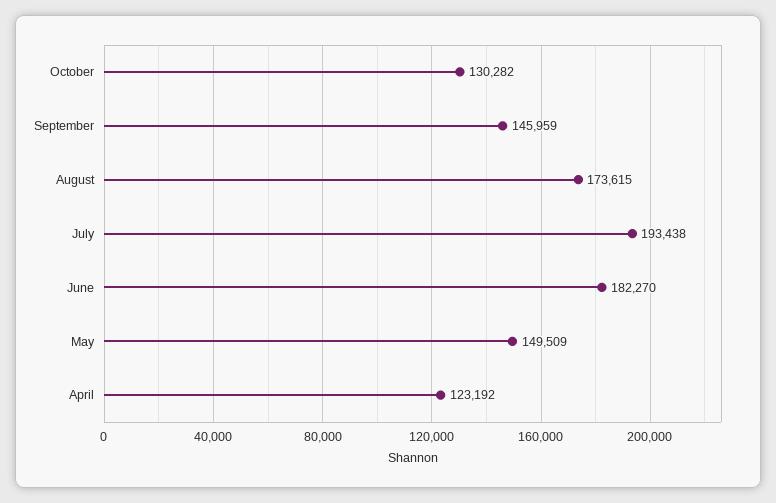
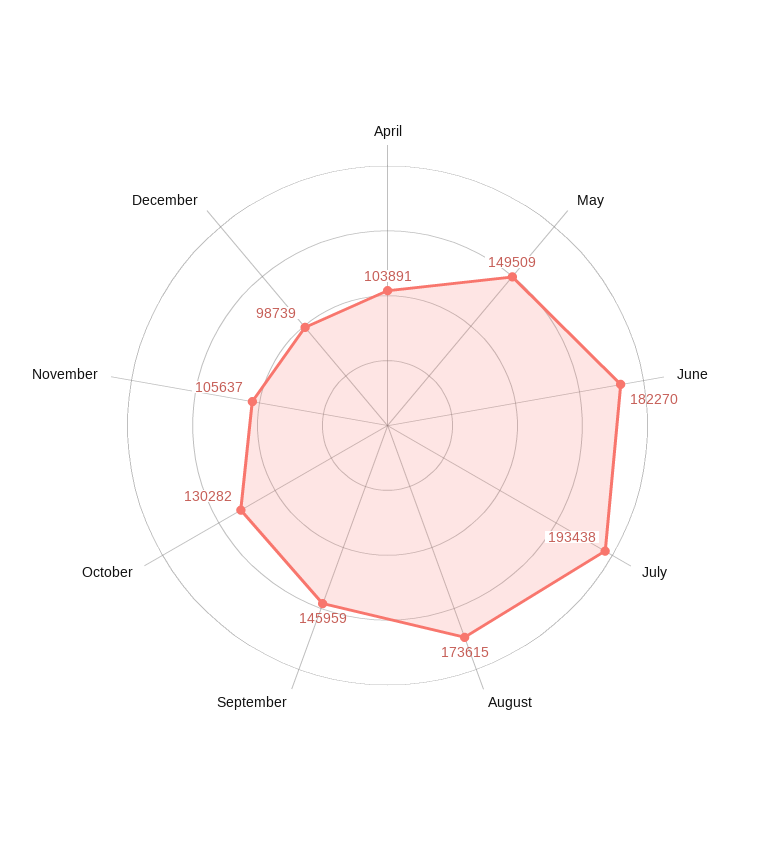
April: 123192 -> 103891
November: none -> 105637
December: none -> 98739

